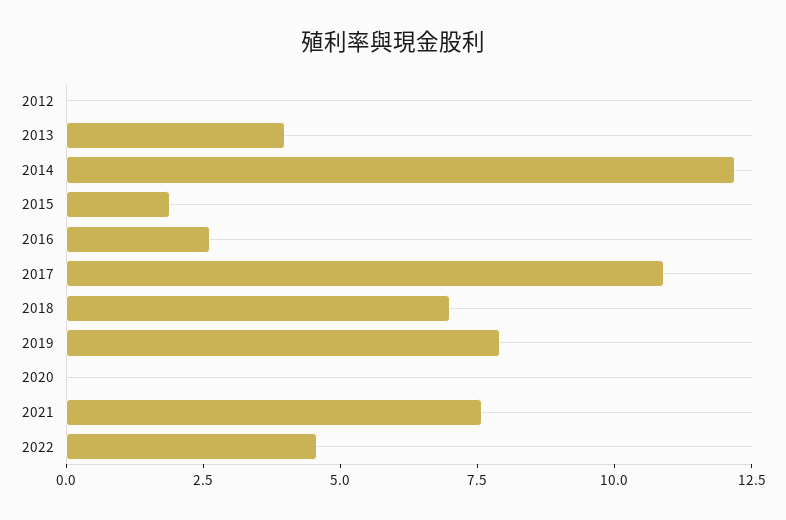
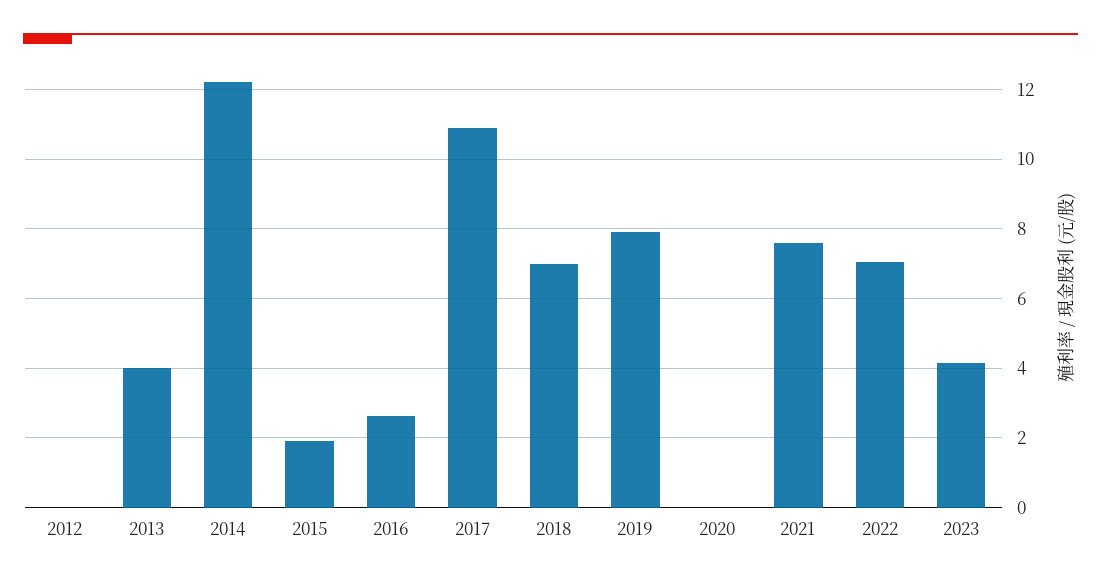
2022: 4.5 -> 7
2023: none -> 4.2

